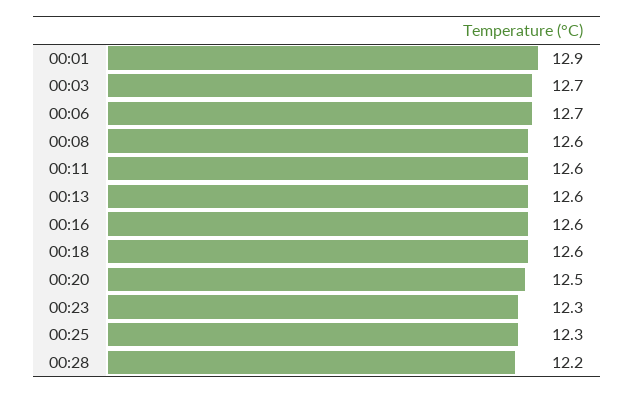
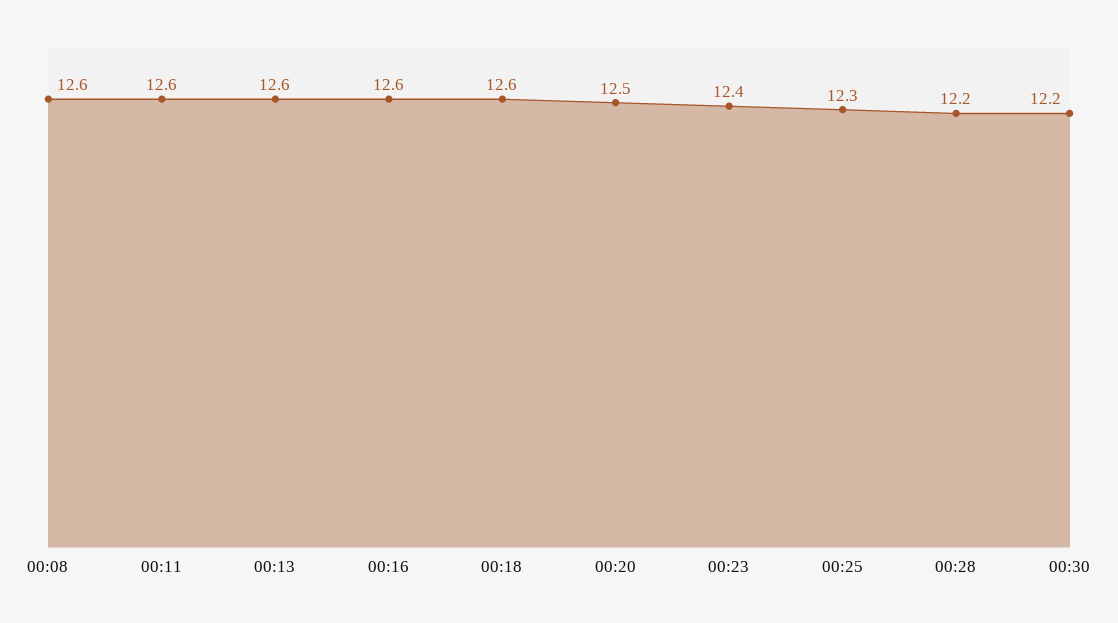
00:01: 12.9 -> none
00:03: 12.7 -> none
00:06: 12.7 -> none
00:23: 12.3 -> 12.4
00:30: none -> 12.2

